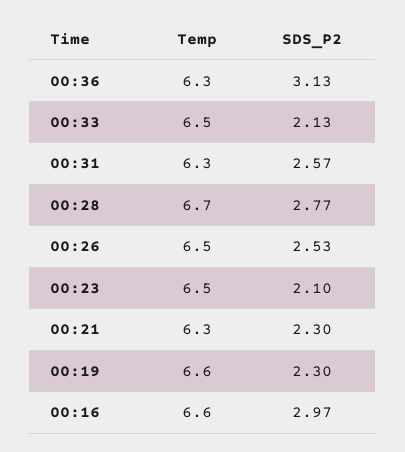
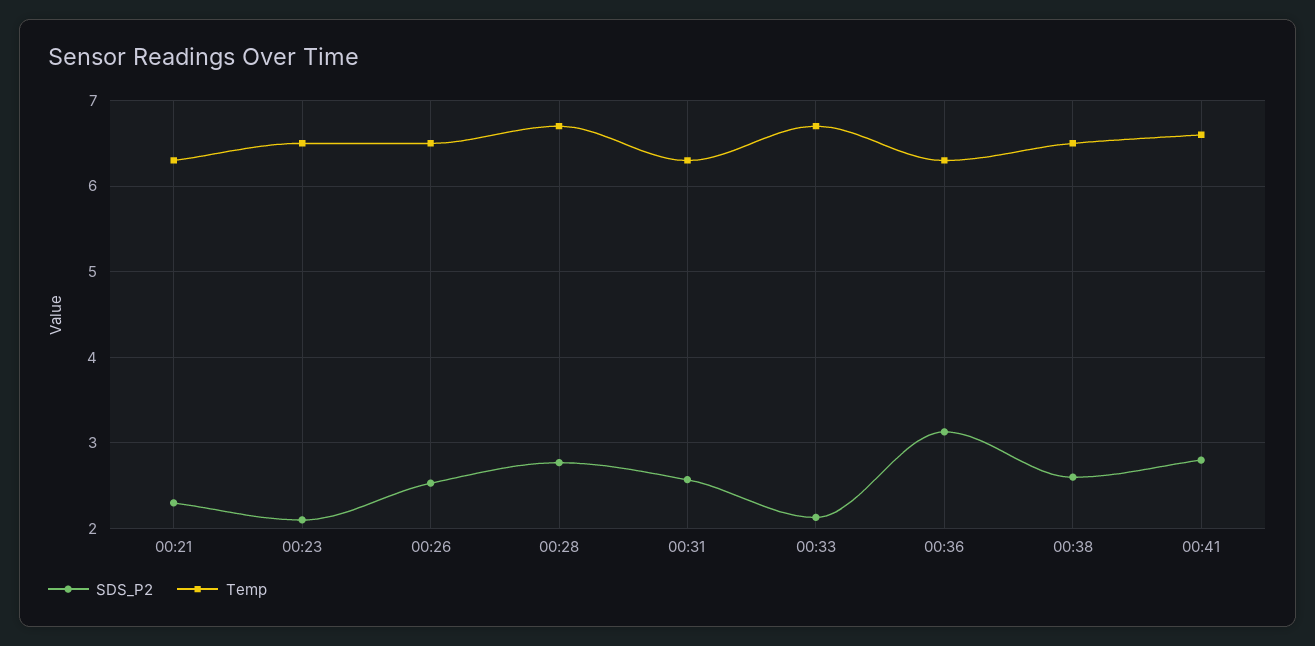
Temp, 00:33: 6.5 -> 6.7
Temp, 00:19: 6.6 -> none
SDS_P2, 00:19: 2.3 -> none
Temp, 00:16: 6.6 -> none
SDS_P2, 00:16: 2.97 -> none
SDS_P2, 00:38: none -> 2.6
Temp, 00:38: none -> 6.5
SDS_P2, 00:41: none -> 2.8
Temp, 00:41: none -> 6.6

